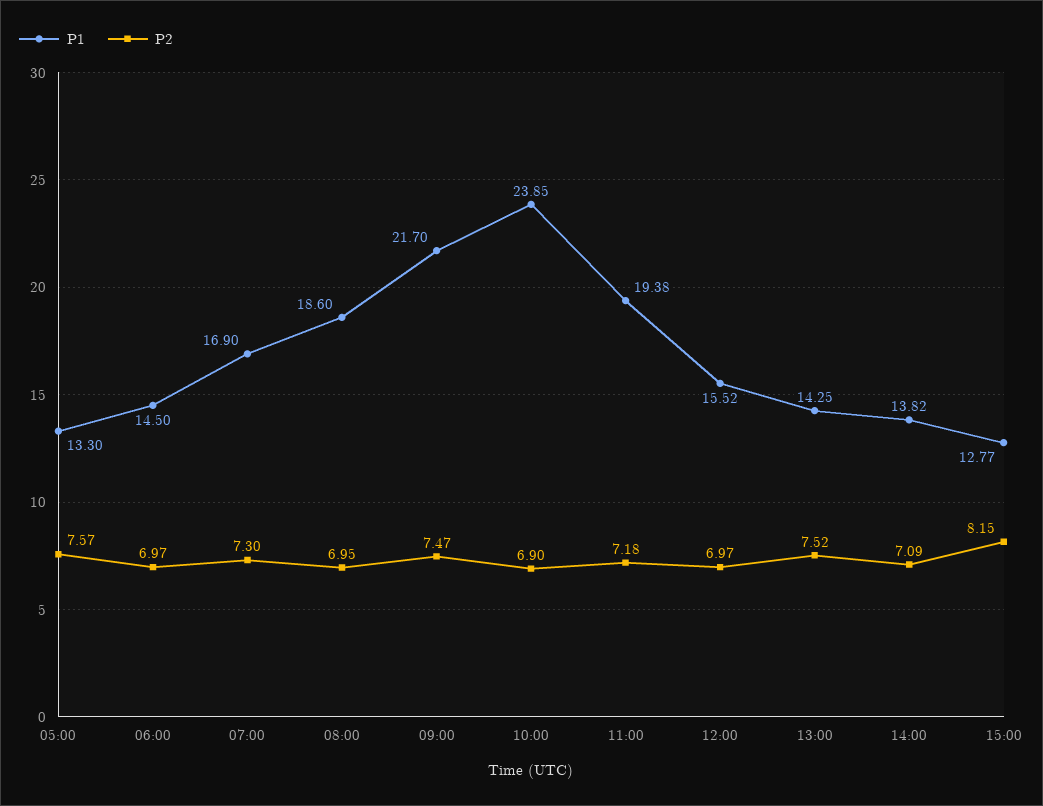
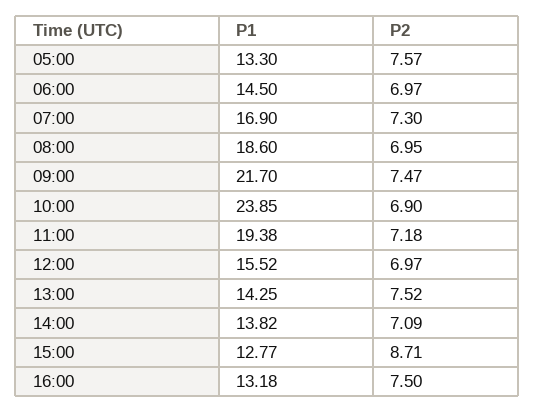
P2, 15:00: 8.15 -> 8.71
P1, 16:00: none -> 13.18
P2, 16:00: none -> 7.5

